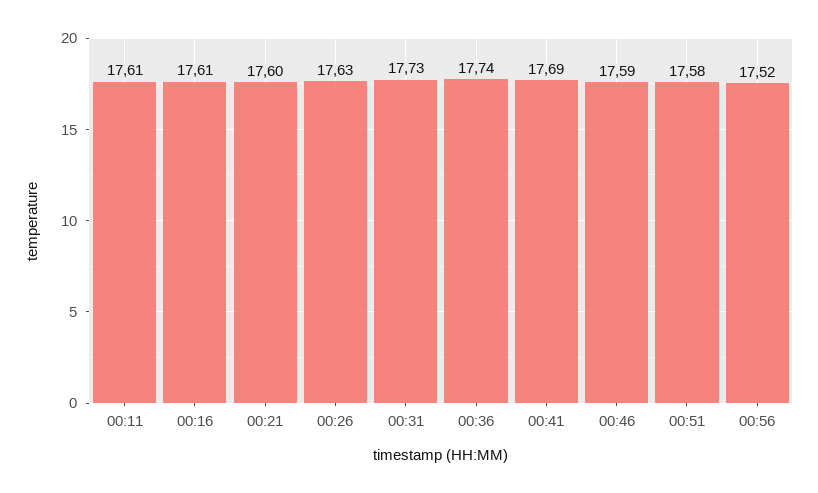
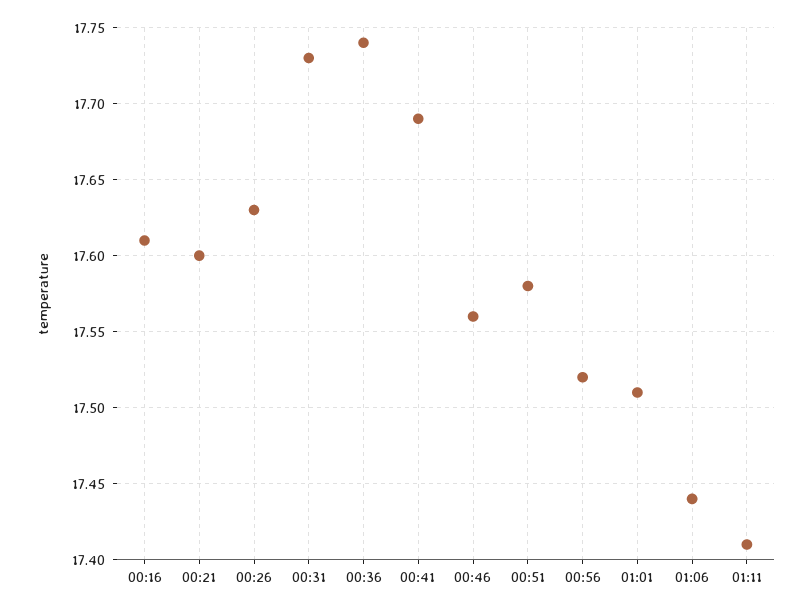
00:11: 17.61 -> none
00:46: 17.59 -> 17.56
01:01: none -> 17.51
01:06: none -> 17.44
01:11: none -> 17.41

